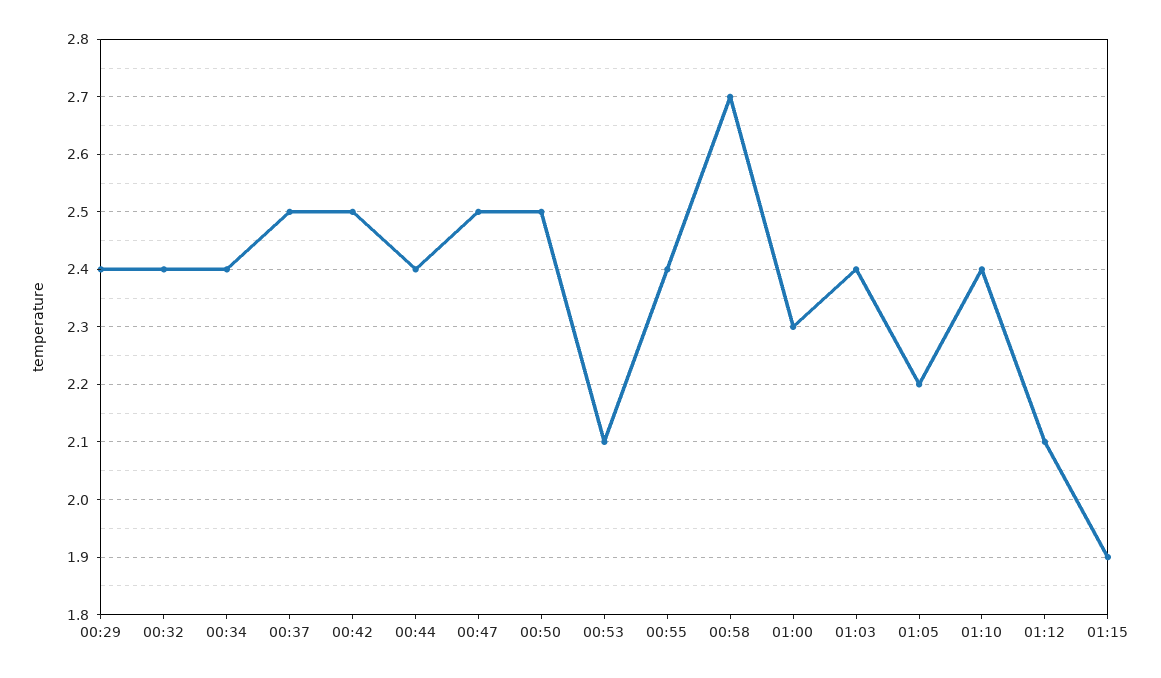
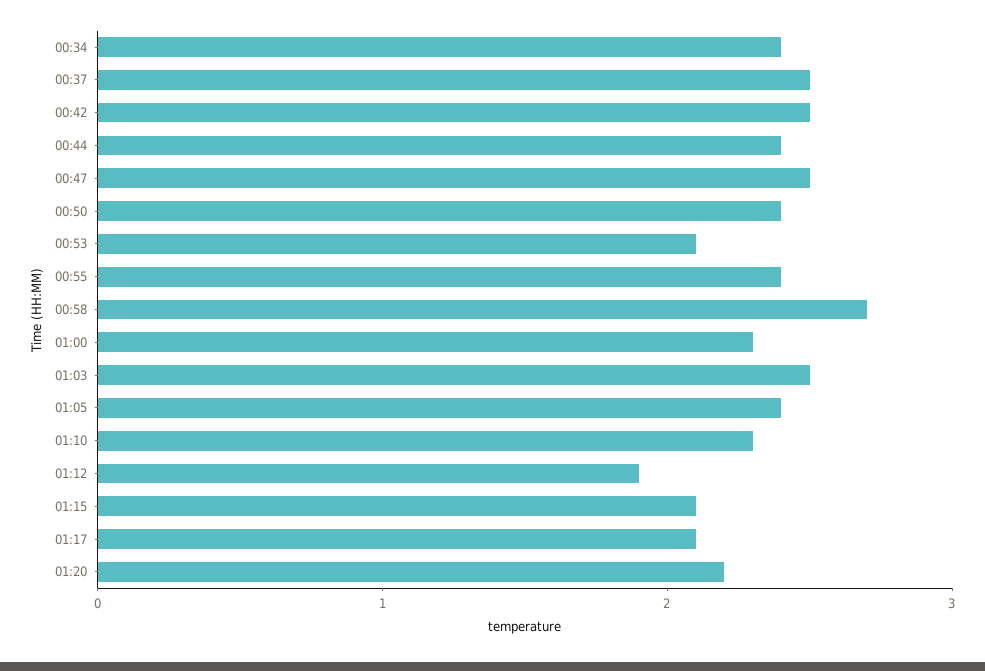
00:29: 2.4 -> none
00:32: 2.4 -> none
00:50: 2.5 -> 2.4
01:03: 2.4 -> 2.5
01:05: 2.2 -> 2.4
01:10: 2.4 -> 2.3
01:12: 2.1 -> 1.9
01:15: 1.9 -> 2.1
01:17: none -> 2.1
01:20: none -> 2.2

